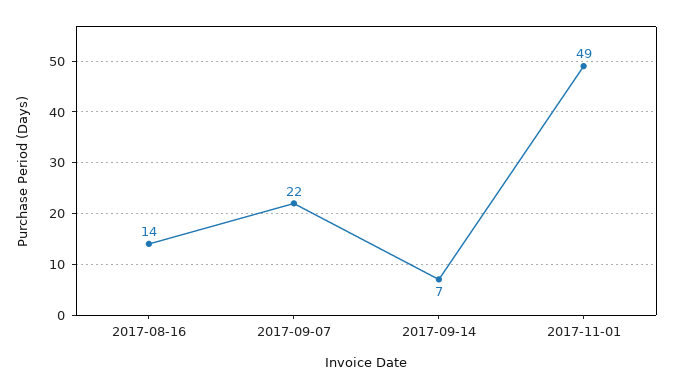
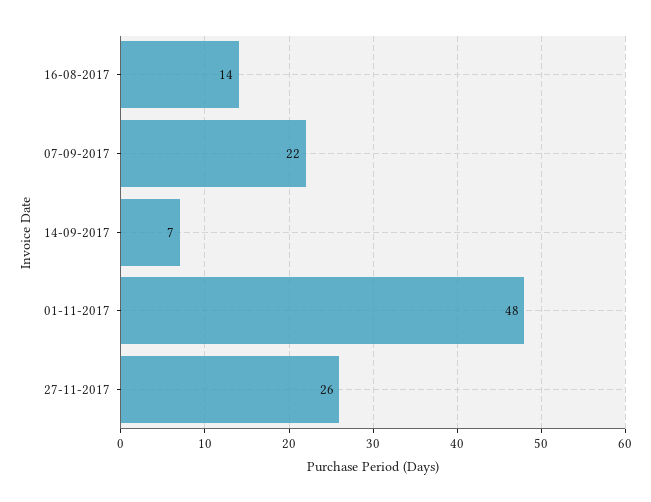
2017-11-01: 49 -> 48
27-11-2017: none -> 26

